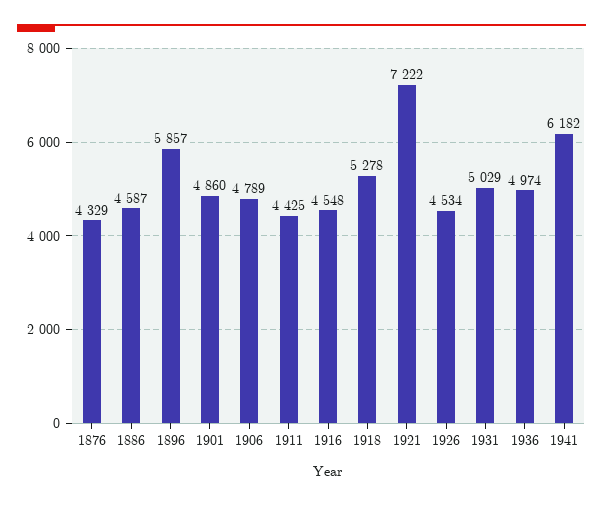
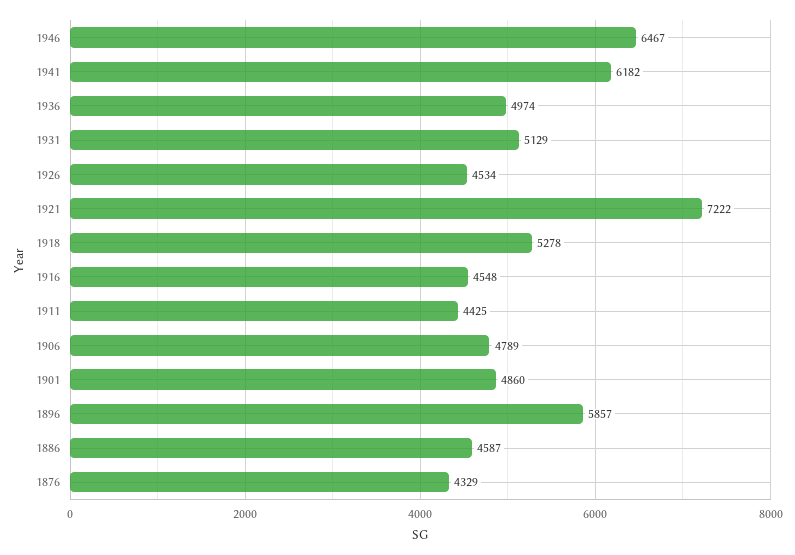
1931: 5029 -> 5129
1946: none -> 6467

